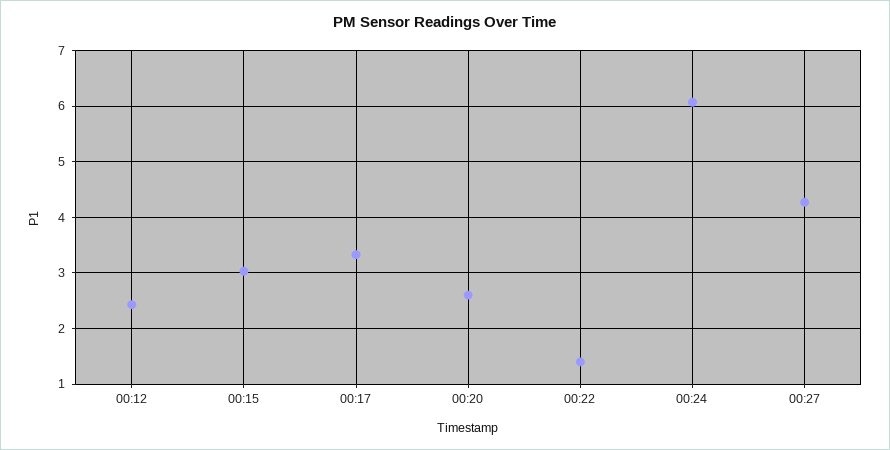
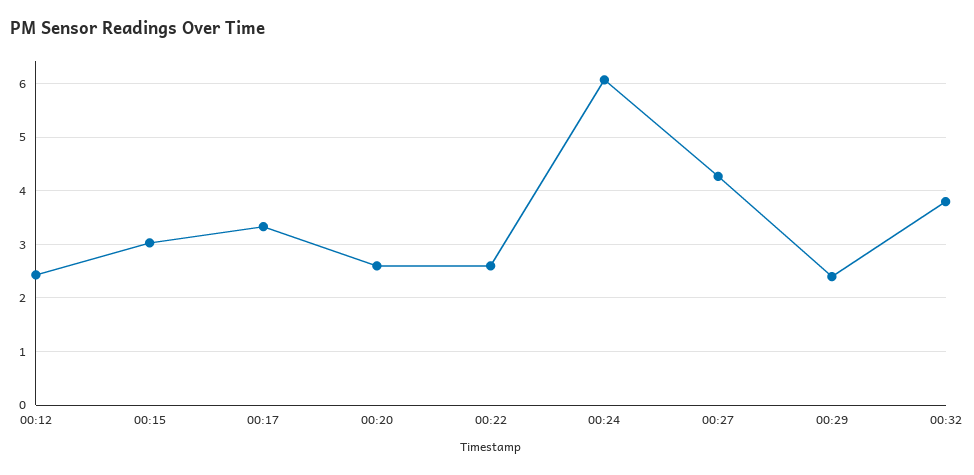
00:22: 1.4 -> 2.6
00:29: none -> 2.4
00:32: none -> 3.8

